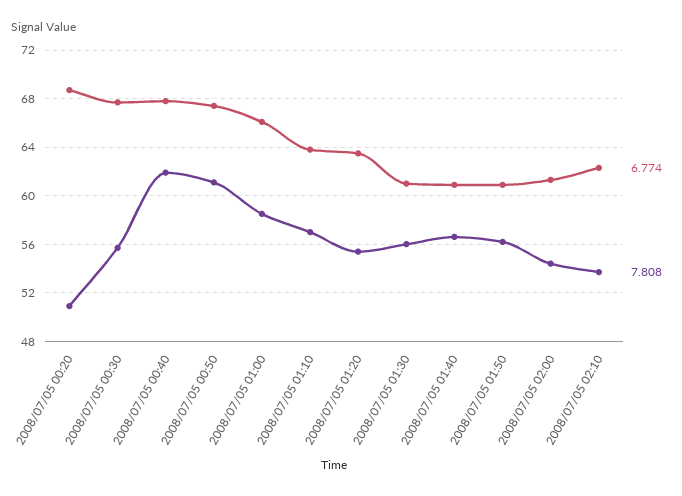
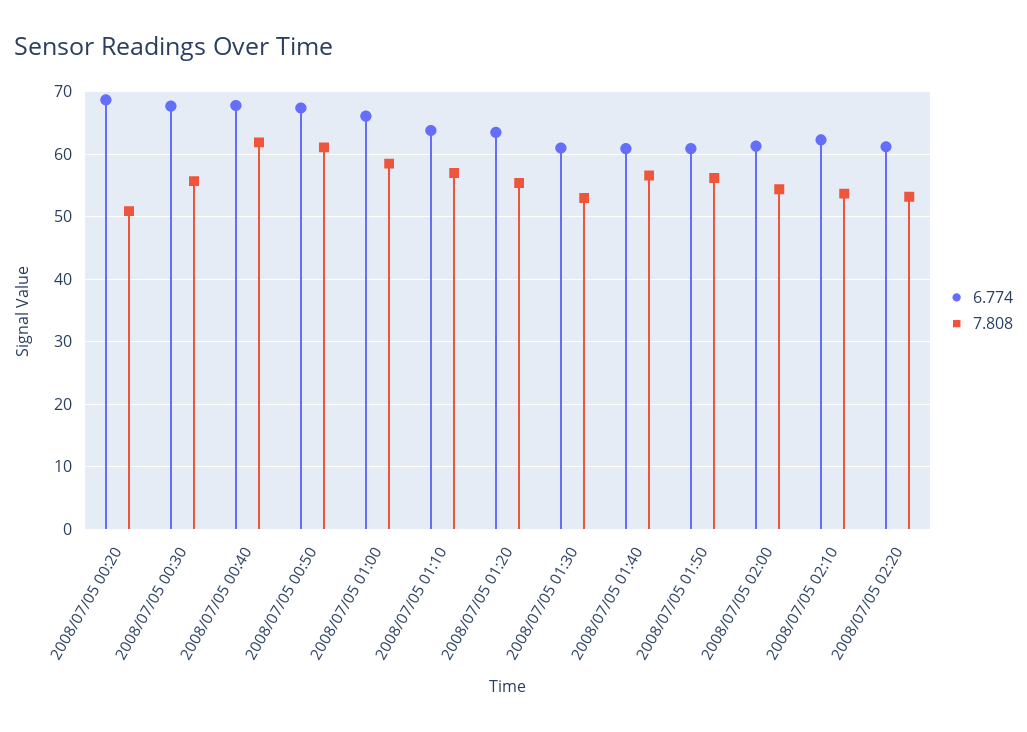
7.808, 2008/07/05 01:30: 56 -> 53
6.774, 2008/07/05 02:20: none -> 61
7.808, 2008/07/05 02:20: none -> 53

